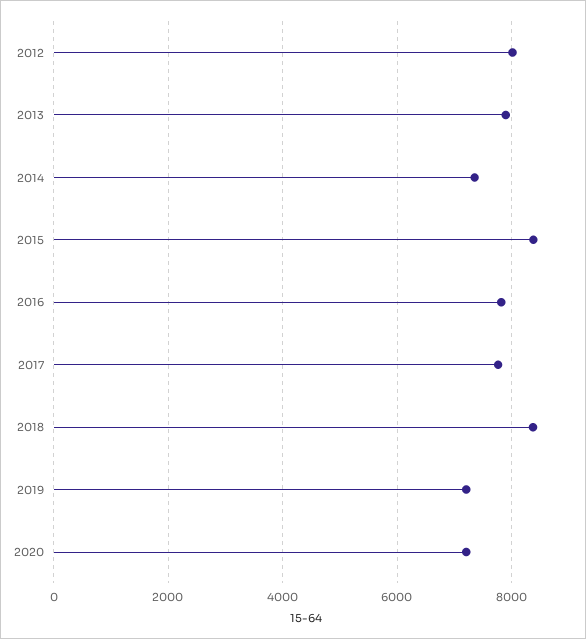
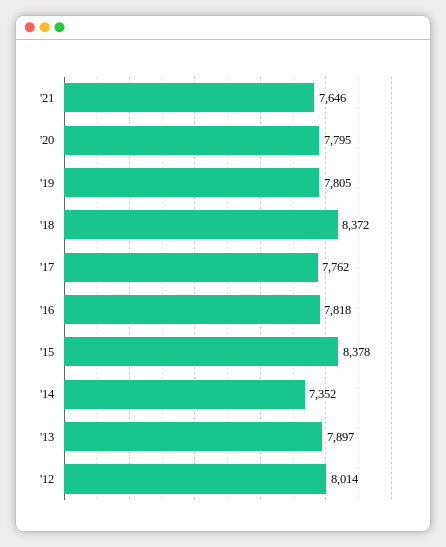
2019: 7200 -> 7805
2020: 7200 -> 7795
'21: none -> 7646

